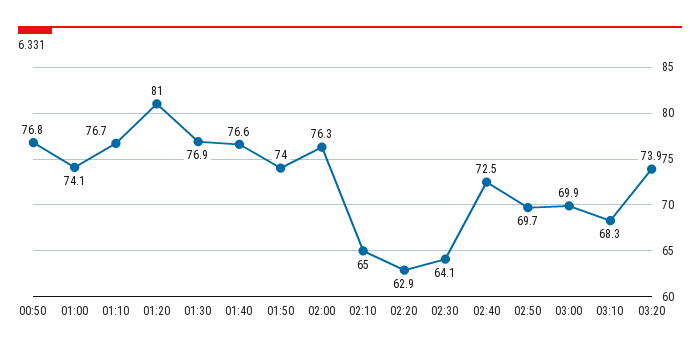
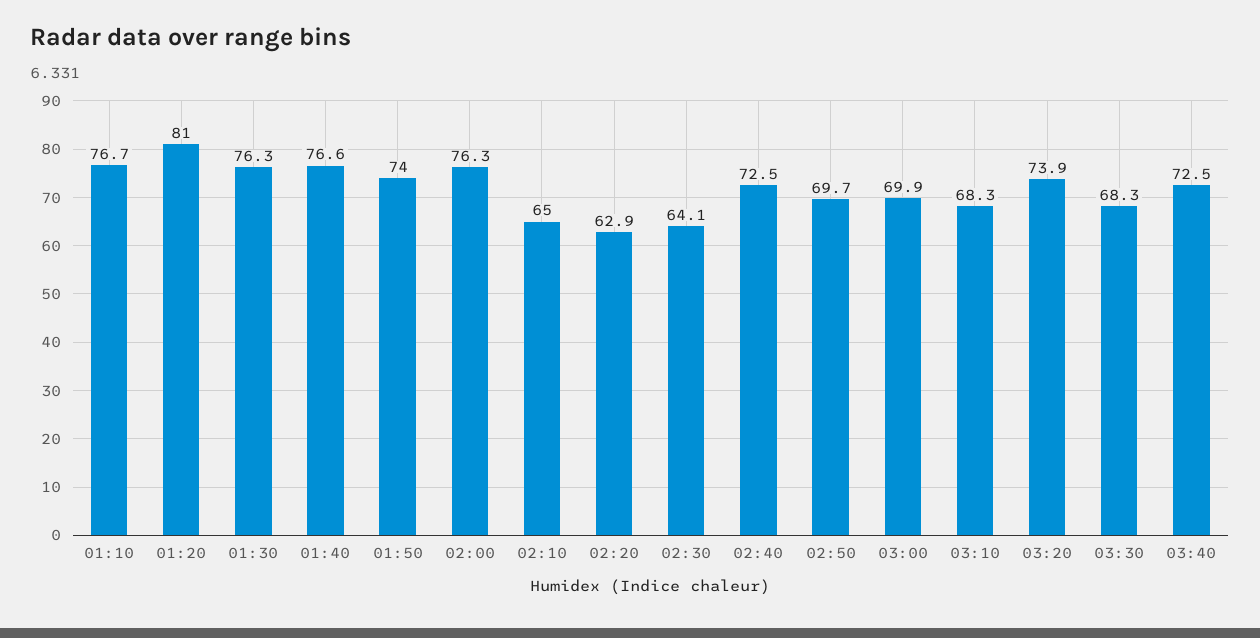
00:50: 76.8 -> none
01:00: 74.1 -> none
01:30: 76.9 -> 76.3
03:30: none -> 68.3
03:40: none -> 72.5

